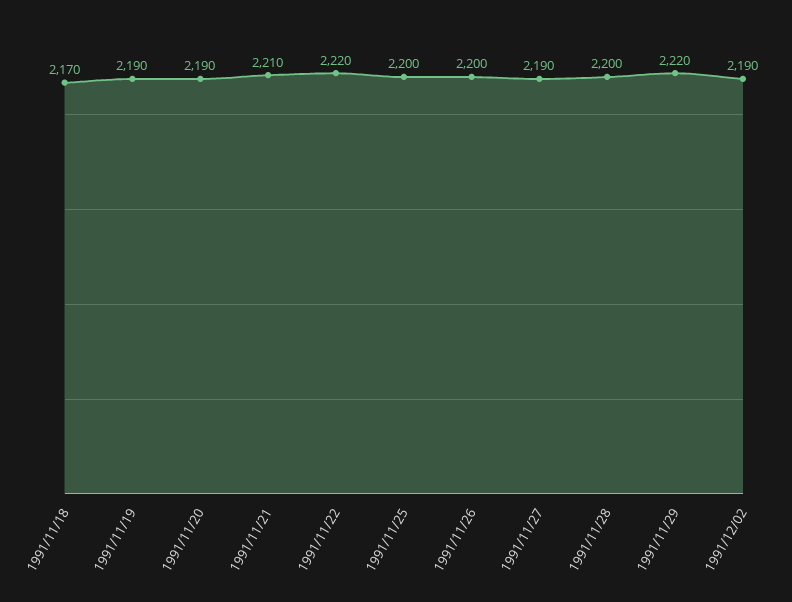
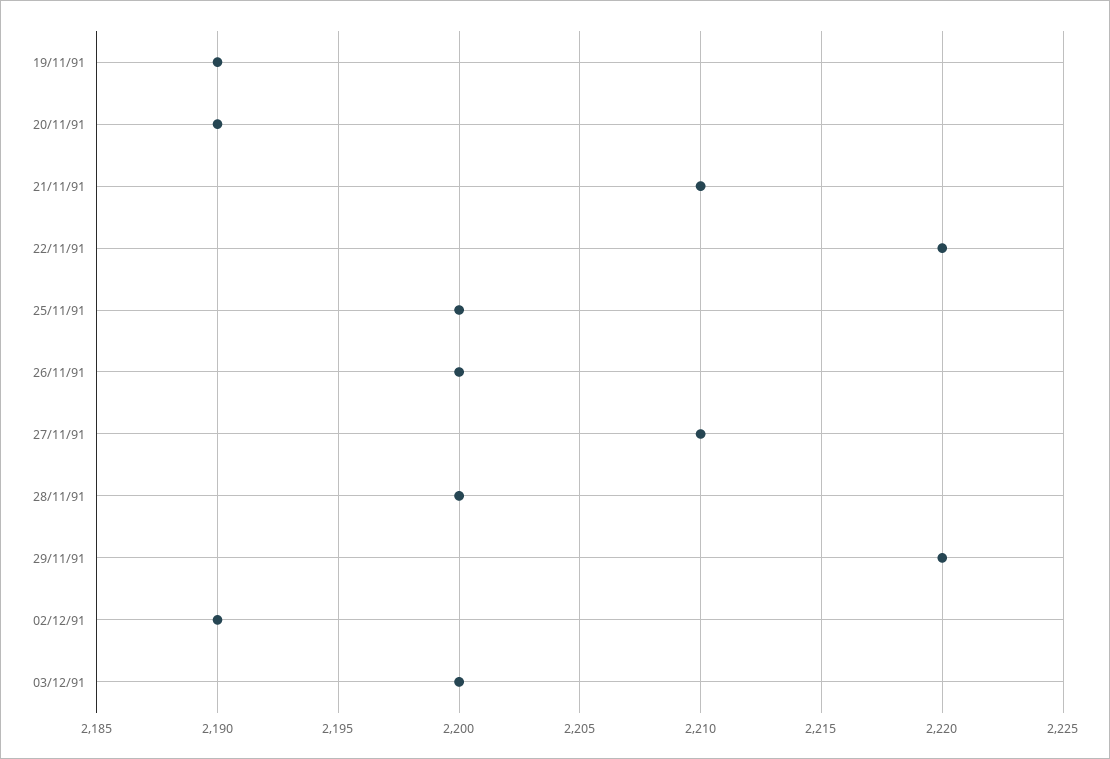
1991/11/18: 2170 -> none
1991/11/27: 2190 -> 2210
03/12/91: none -> 2200

